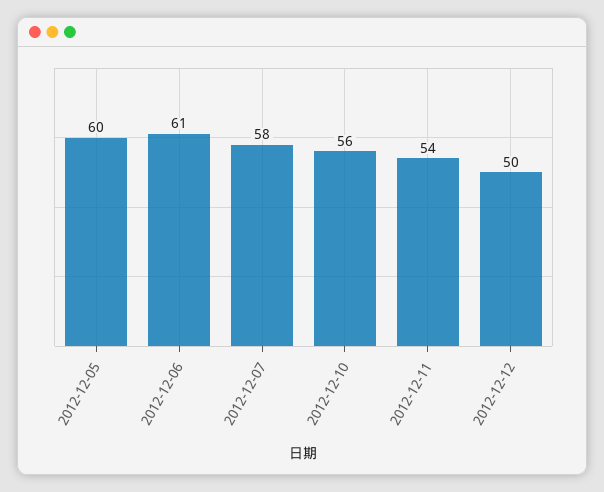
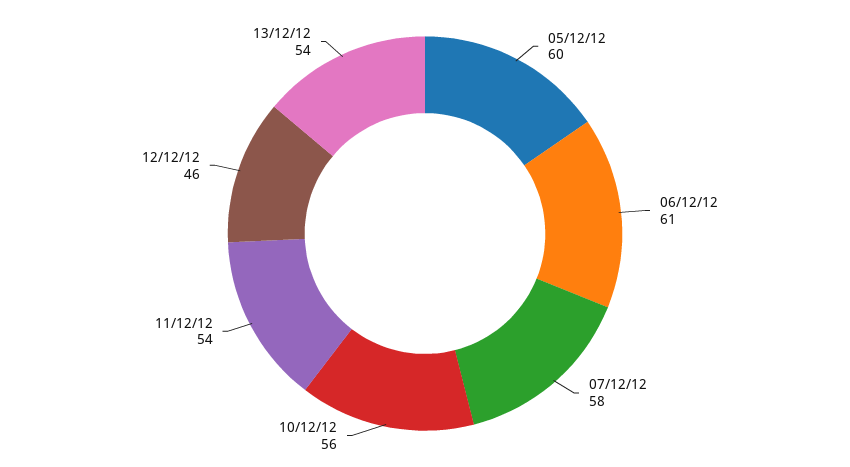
2012-12-12: 50 -> 46
13/12/12: none -> 54

